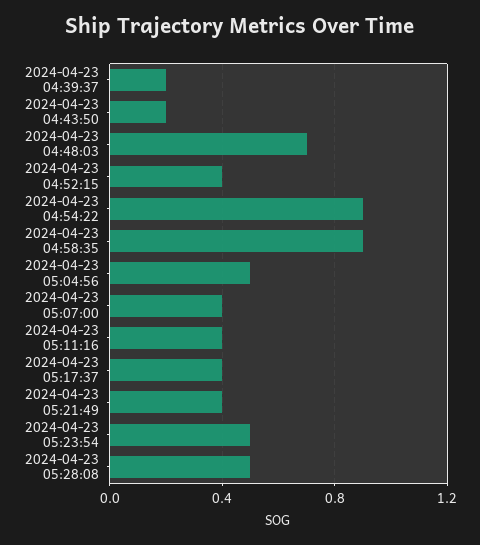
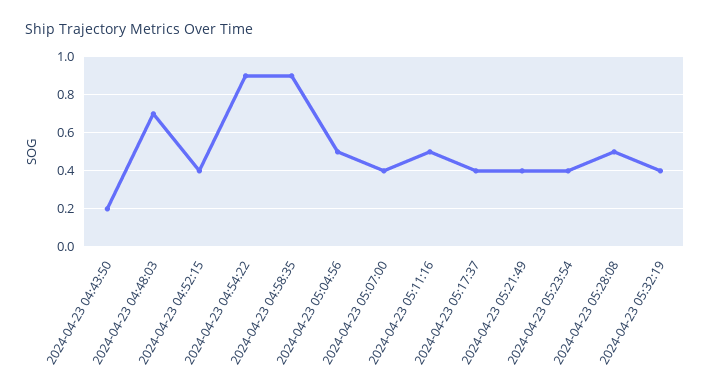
2024-04-23 04:39:37: 0.2 -> none
2024-04-23 05:11:16: 0.4 -> 0.5
2024-04-23 05:23:54: 0.5 -> 0.4
2024-04-23 05:32:19: none -> 0.4

